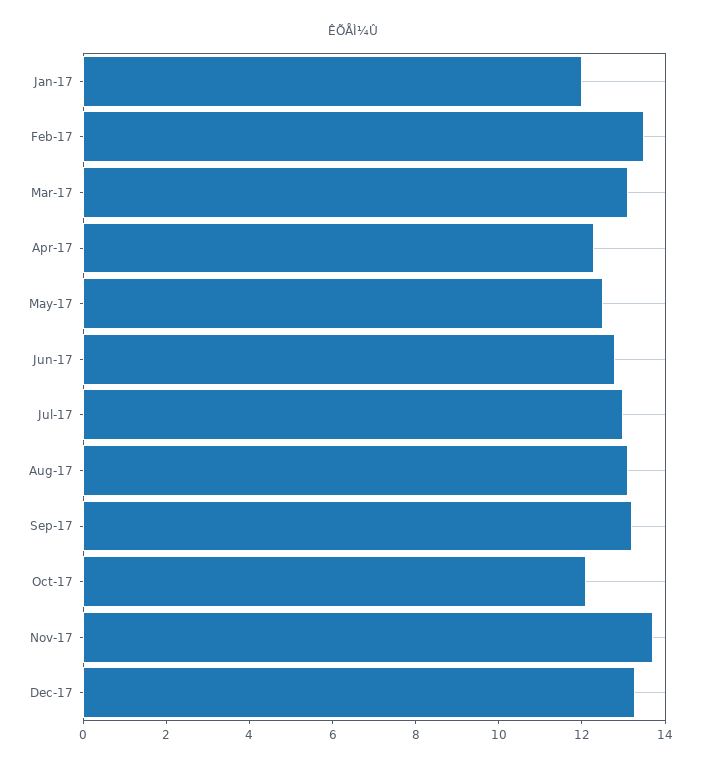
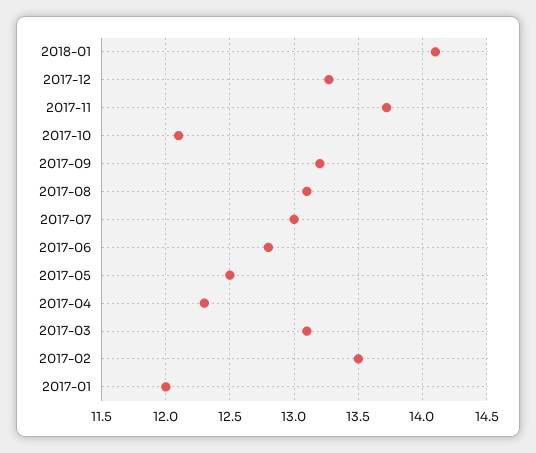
2018-01: none -> 14.1

